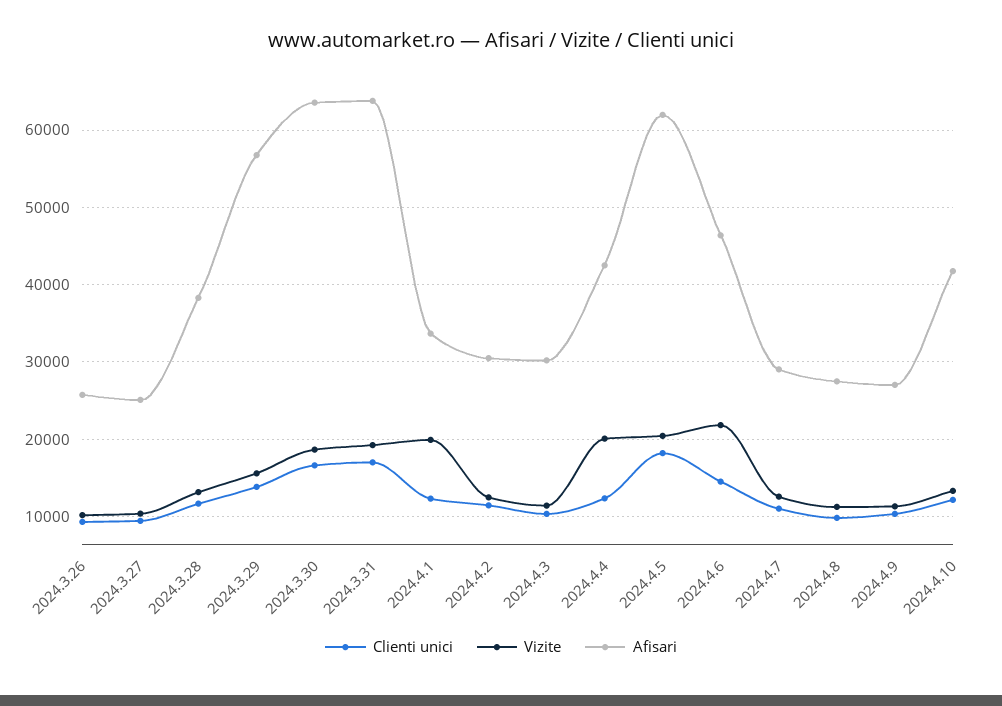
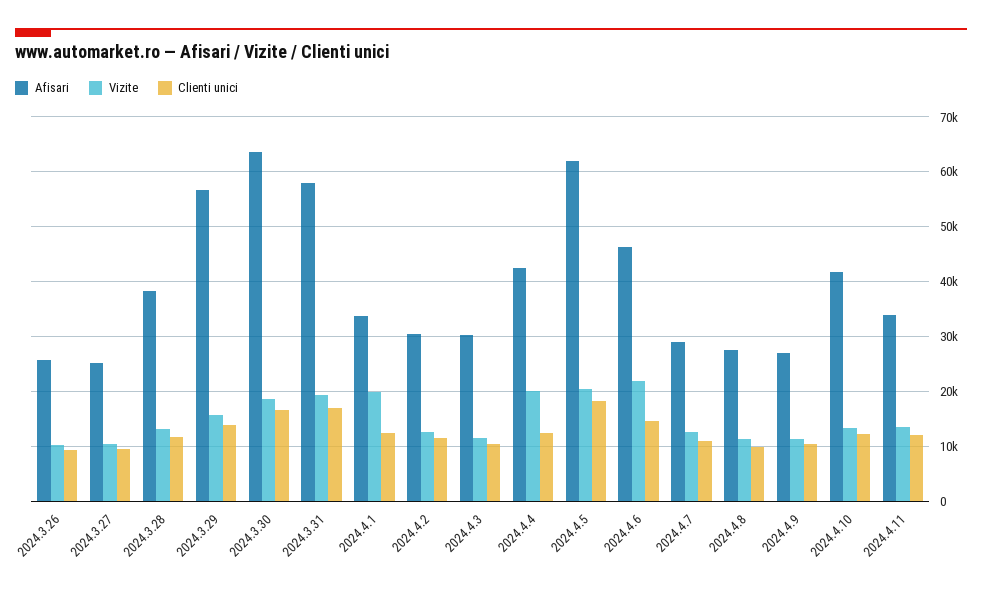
Afisari, 2024.3.31: 64000 -> 58000
Afisari, 2024.4.11: none -> 34000
Vizite, 2024.4.11: none -> 14000
Clienti unici, 2024.4.11: none -> 12000

